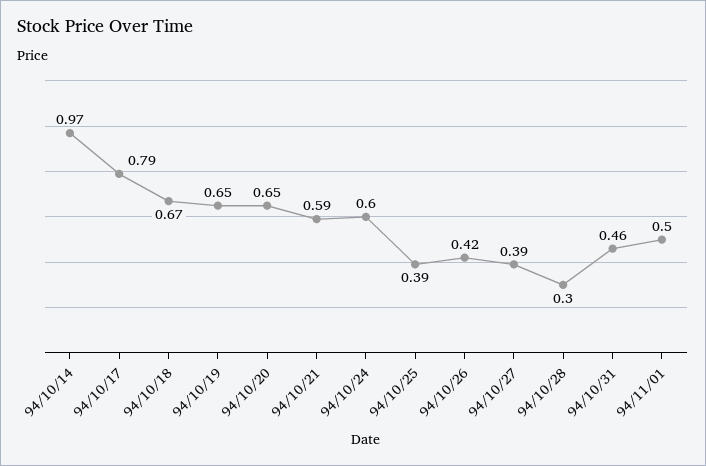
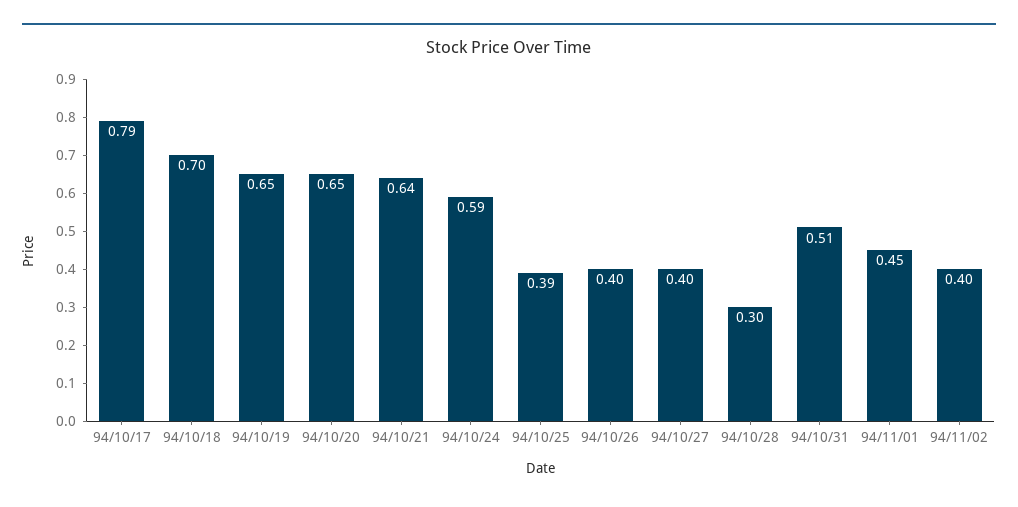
94/10/14: 0.97 -> none
94/10/18: 0.67 -> 0.7
94/10/21: 0.59 -> 0.64
94/10/24: 0.6 -> 0.59
94/10/26: 0.42 -> 0.4
94/10/27: 0.39 -> 0.4
94/10/31: 0.46 -> 0.51
94/11/01: 0.5 -> 0.45
94/11/02: none -> 0.4

